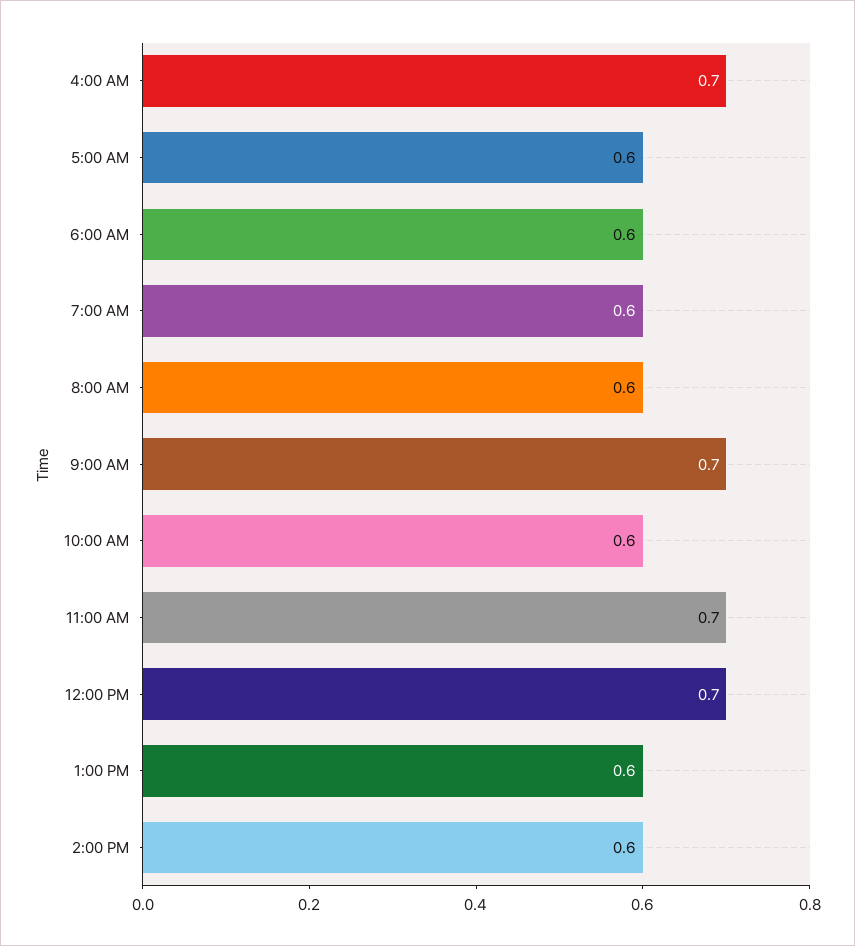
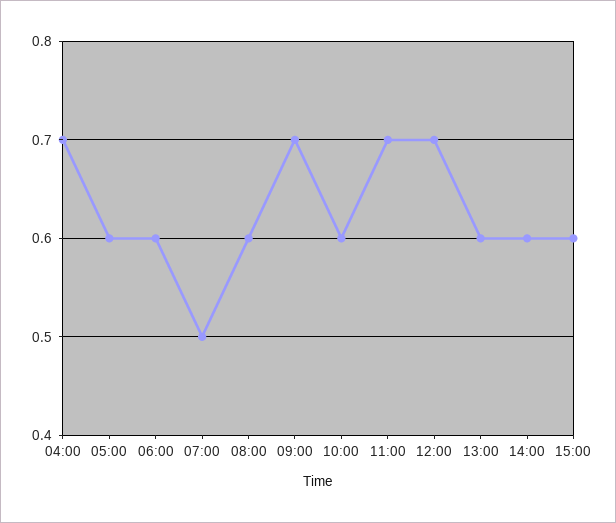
7:00 AM: 0.6 -> 0.5
15:00: none -> 0.6

